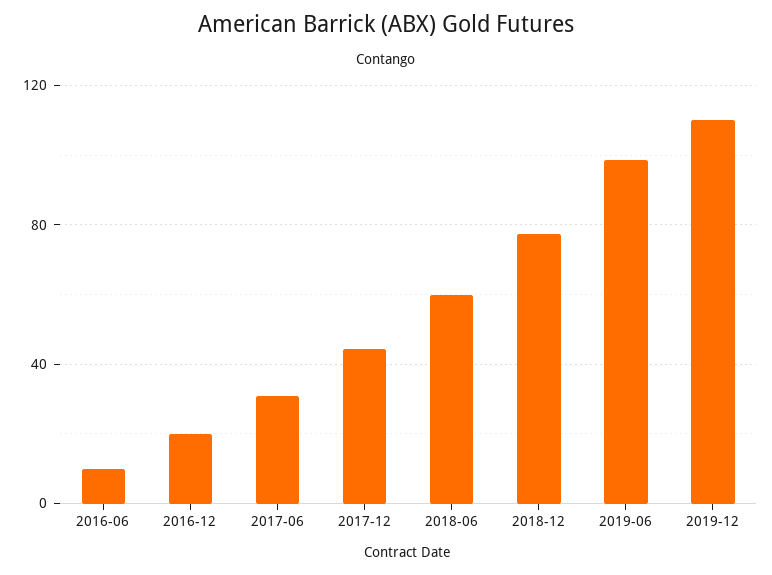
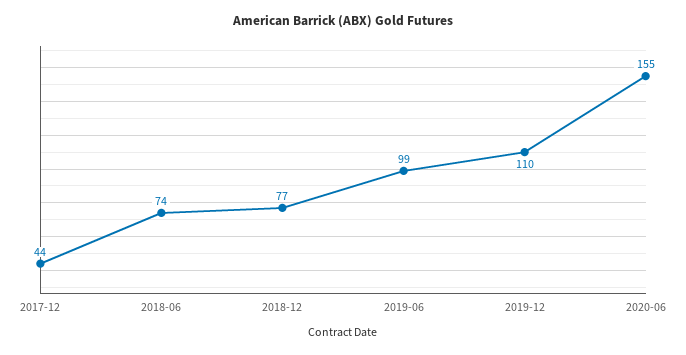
2016-06: 10 -> none
2016-12: 20 -> none
2017-06: 30 -> none
2018-06: 60 -> 74
2020-06: none -> 155

